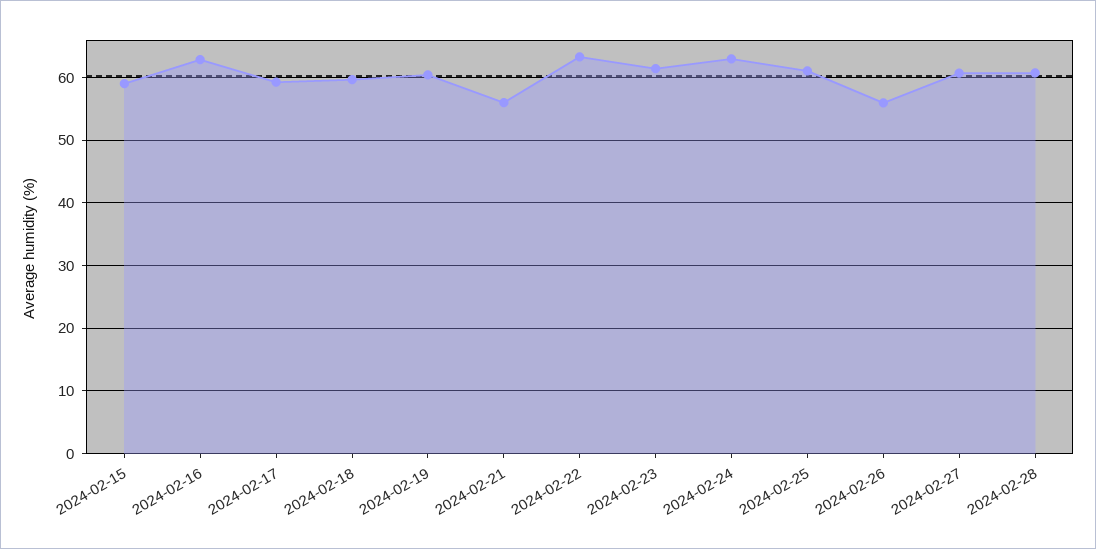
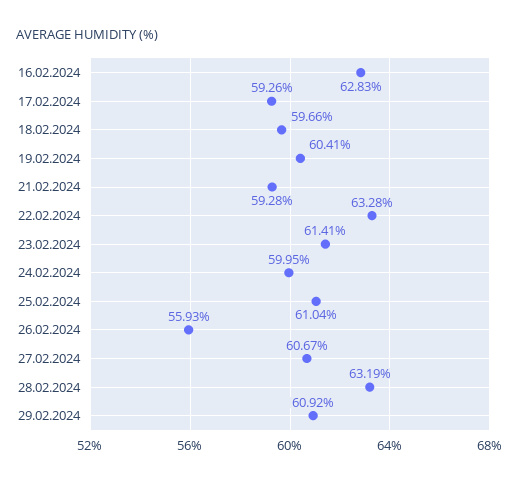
2024-02-15: 59 -> none
2024-02-21: 56 -> 59.28
2024-02-24: 63 -> 59.95
2024-02-28: 61 -> 63.19
29.02.2024: none -> 60.92

